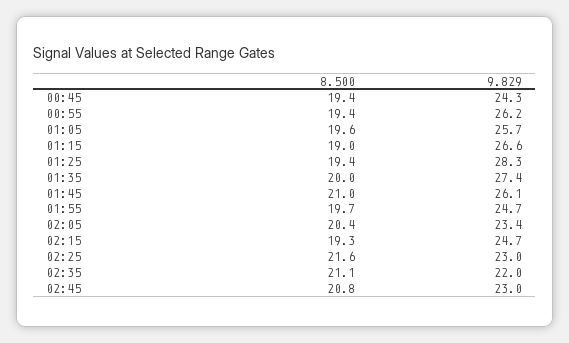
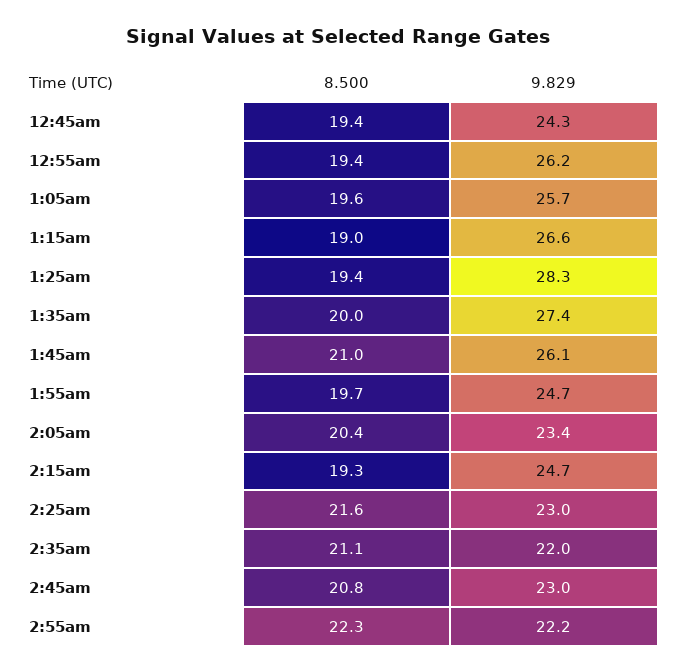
8.500, 2:55am: none -> 22.3
9.829, 2:55am: none -> 22.2

